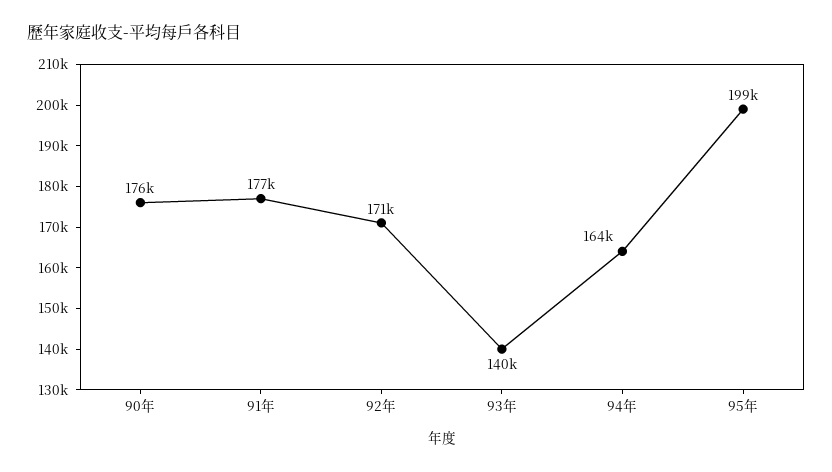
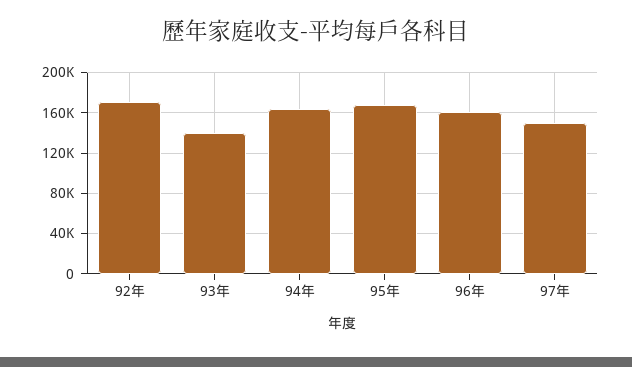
90年: 176000 -> none
91年: 177000 -> none
95年: 199000 -> 170000
96年: none -> 160000
97年: none -> 150000

